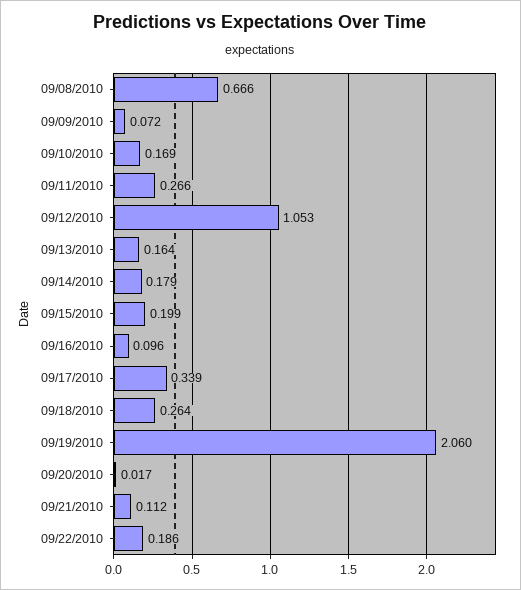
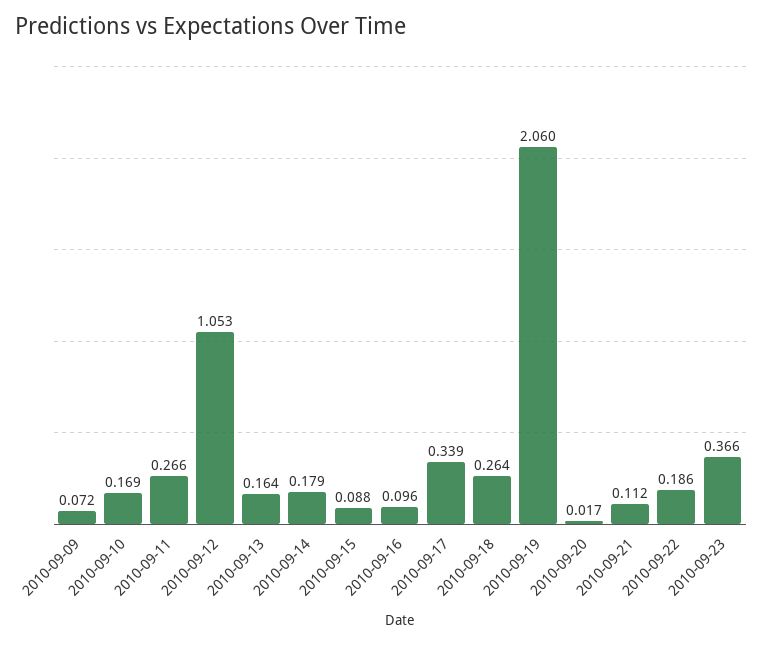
09/08/2010: 0.666 -> none
09/15/2010: 0.199 -> 0.088
2010-09-23: none -> 0.366

